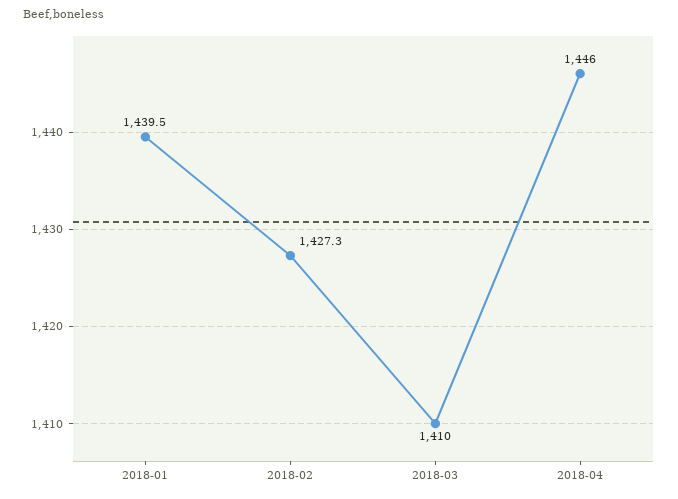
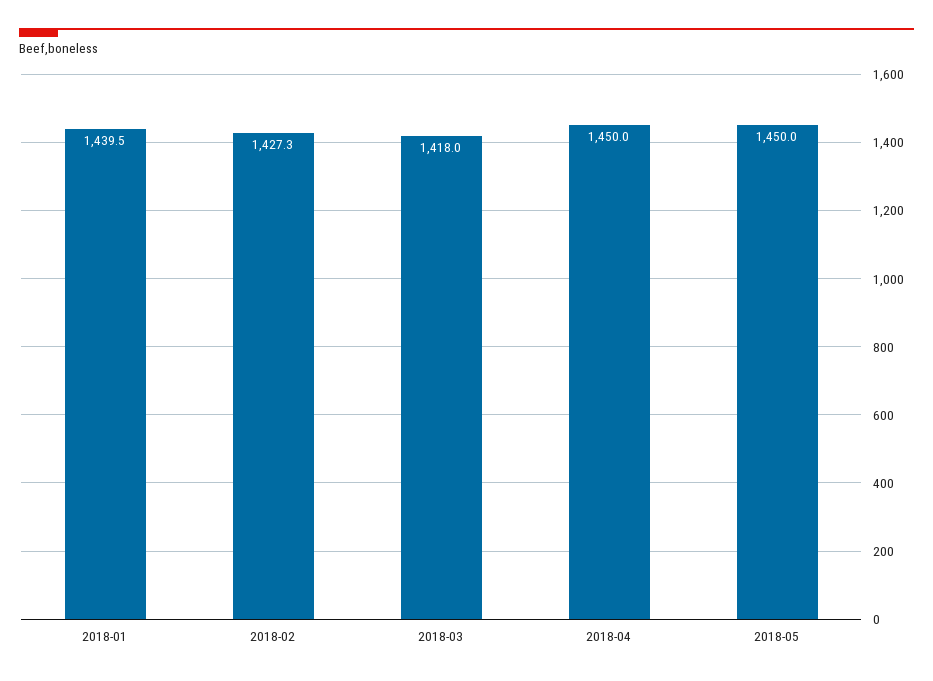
2018-03: 1410 -> 1418
2018-04: 1446 -> 1450
2018-05: none -> 1450

